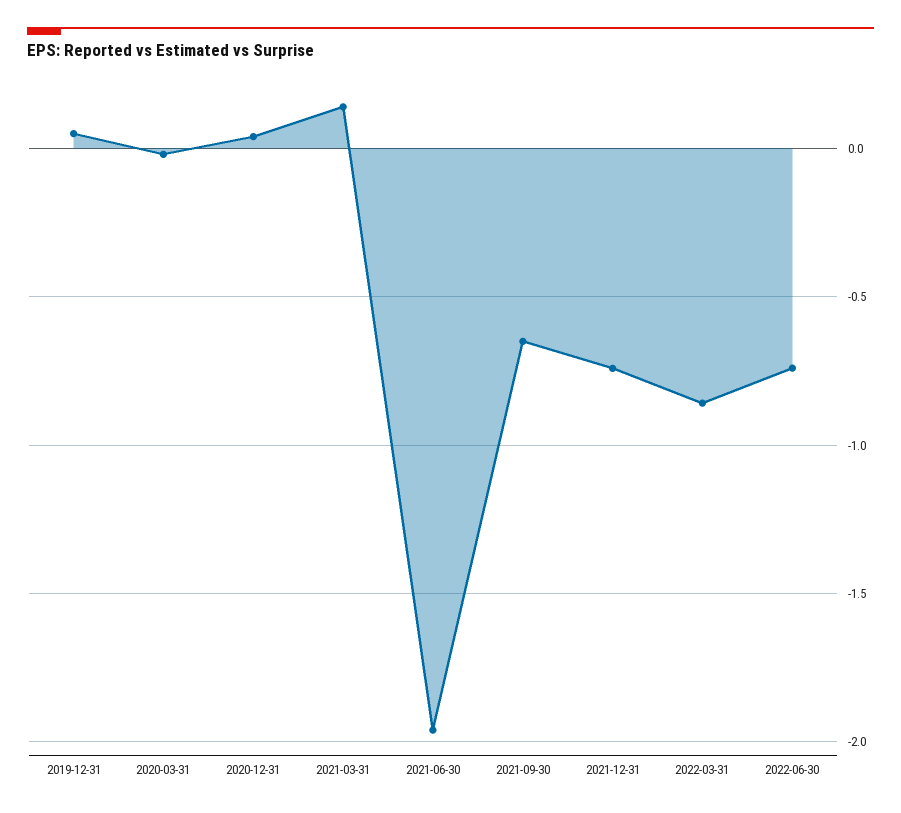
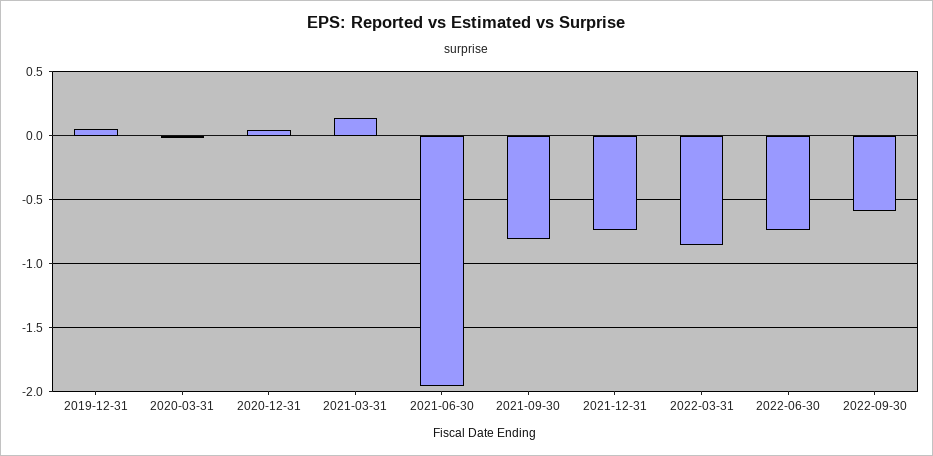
2021-09-30: -0.65 -> -0.8
2022-09-30: none -> -0.6

